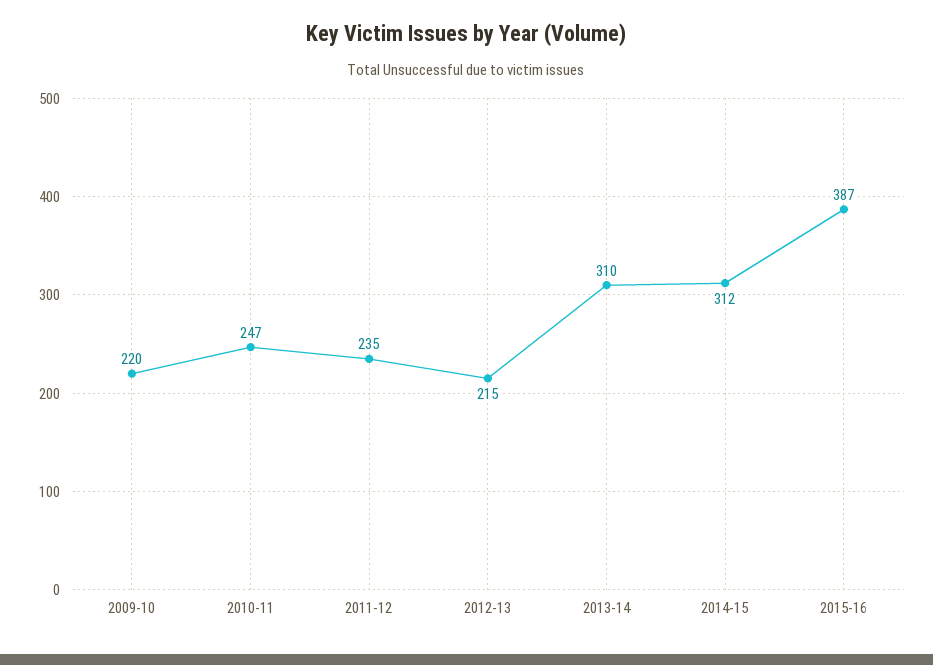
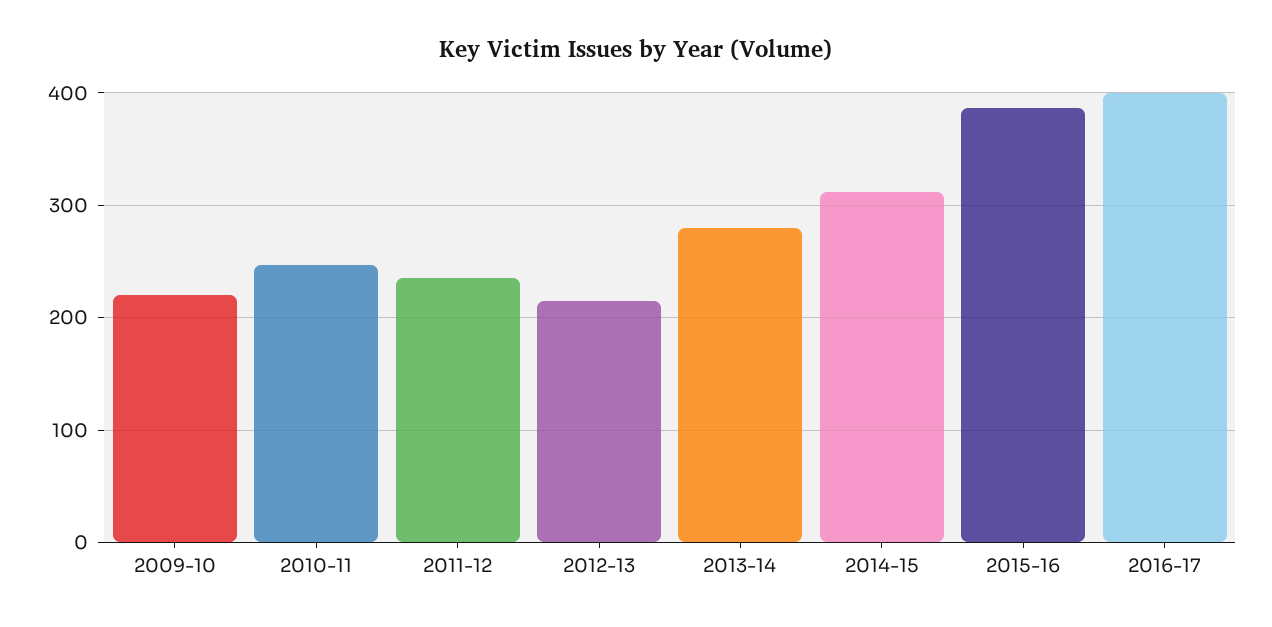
2013-14: 310 -> 280
2016-17: none -> 400

